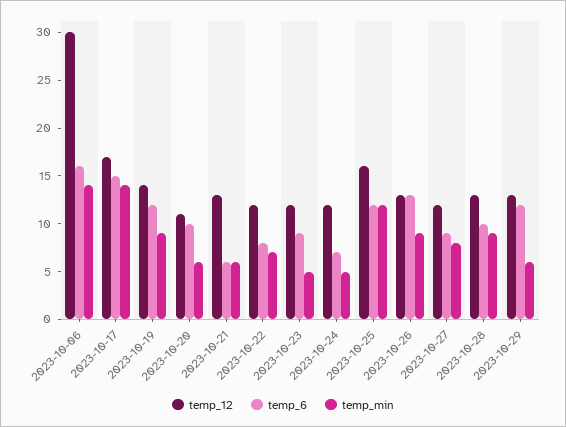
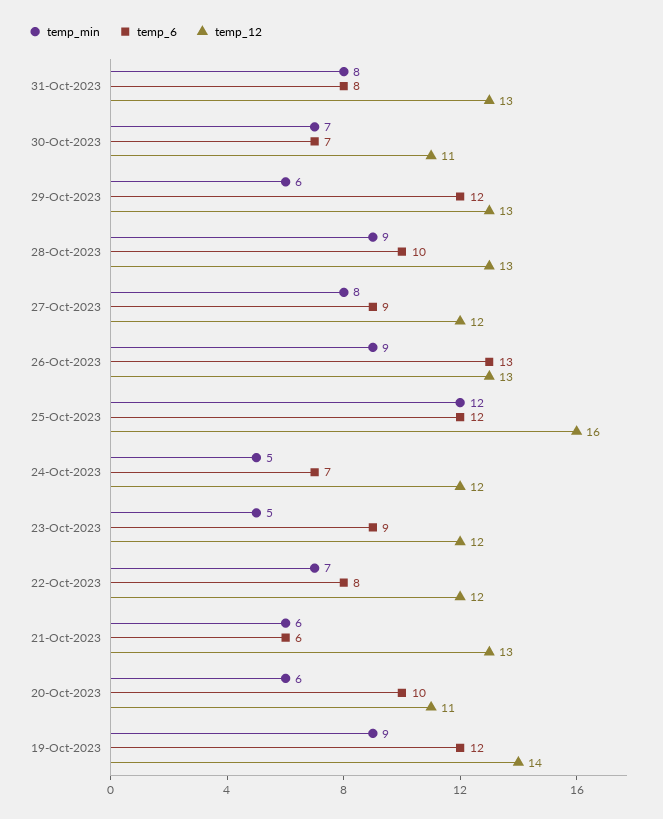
temp_12, 2023-10-06: 30 -> none
temp_6, 2023-10-06: 16 -> none
temp_min, 2023-10-06: 14 -> none
temp_12, 2023-10-17: 17 -> none
temp_6, 2023-10-17: 15 -> none
temp_min, 2023-10-17: 14 -> none
temp_min, 31-Oct-2023: none -> 8
temp_6, 31-Oct-2023: none -> 8
temp_12, 31-Oct-2023: none -> 13
temp_min, 30-Oct-2023: none -> 7
temp_6, 30-Oct-2023: none -> 7
temp_12, 30-Oct-2023: none -> 11

